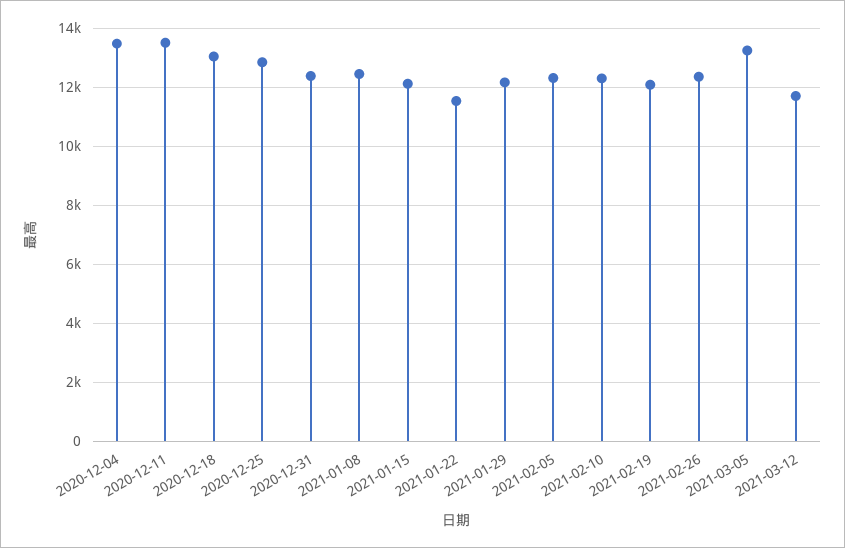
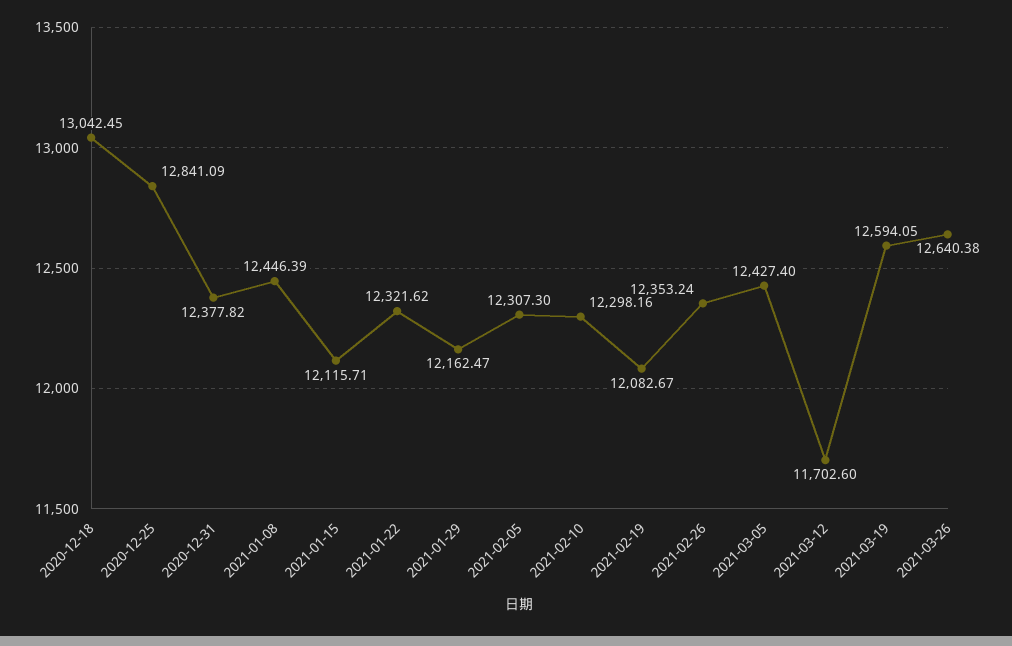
2020-12-04: 13500 -> none
2020-12-11: 13500 -> none
2021-01-22: 11500 -> 12321.62
2021-03-05: 13250 -> 12427.4
2021-03-19: none -> 12594.05
2021-03-26: none -> 12640.38

